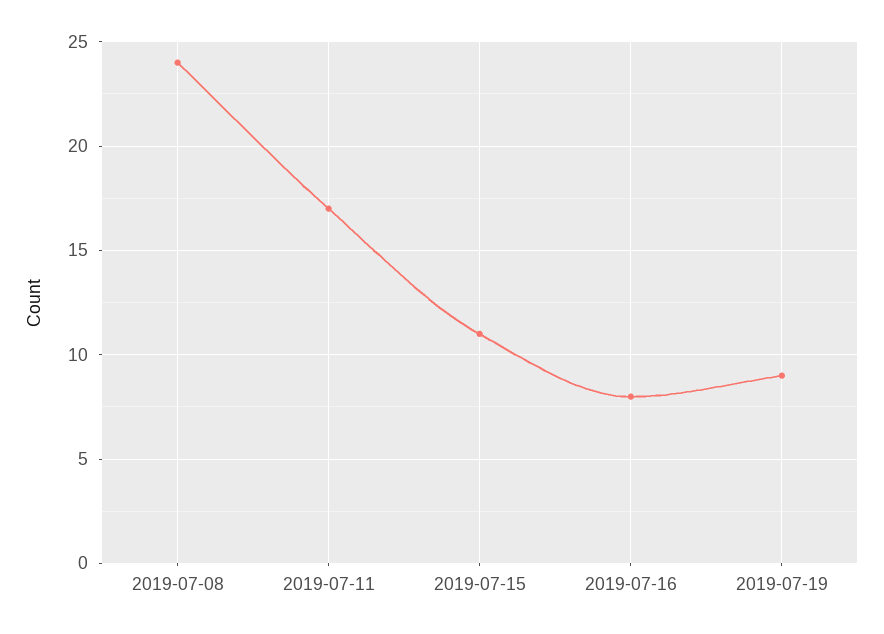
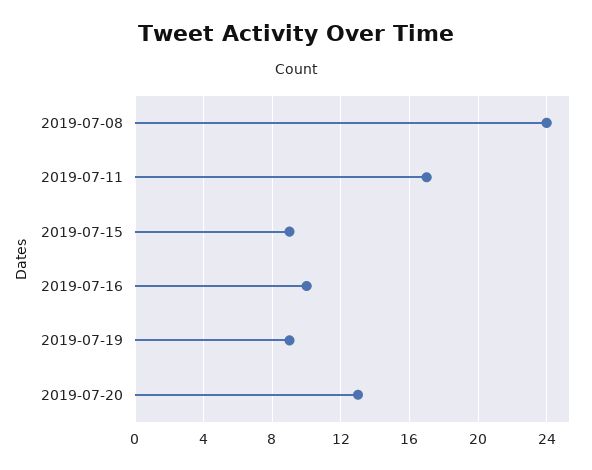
2019-07-15: 11 -> 9
2019-07-16: 8 -> 10
2019-07-20: none -> 13

